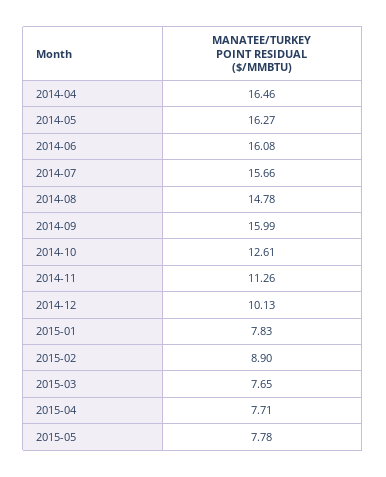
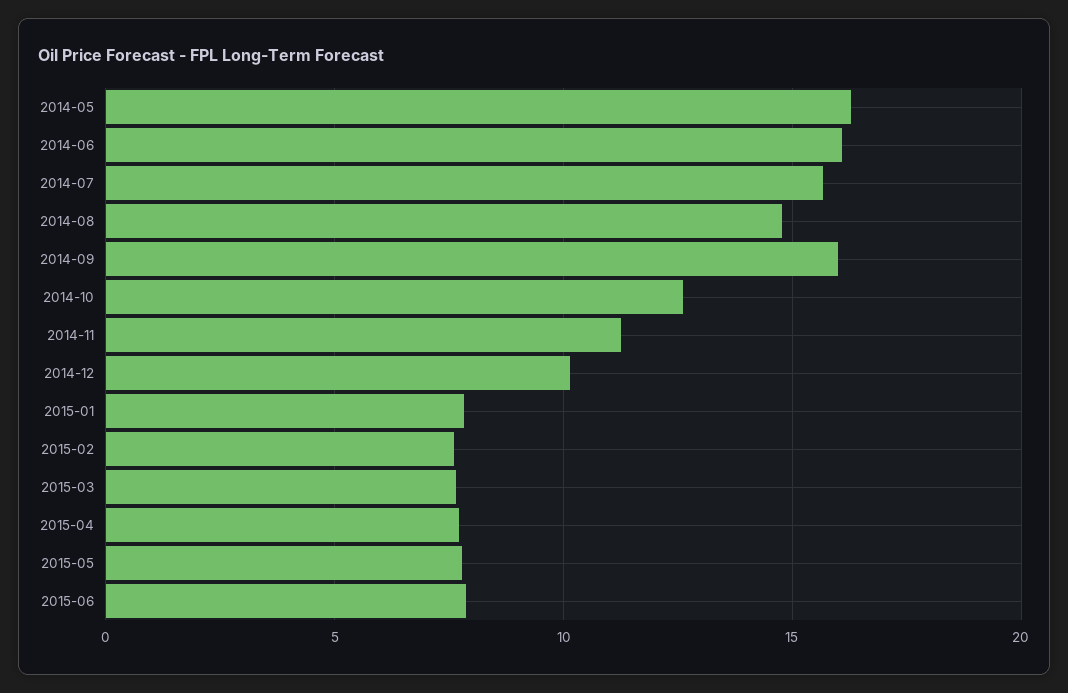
2014-04: 16.46 -> none
2015-02: 8.9 -> 7.5
2015-06: none -> 8

